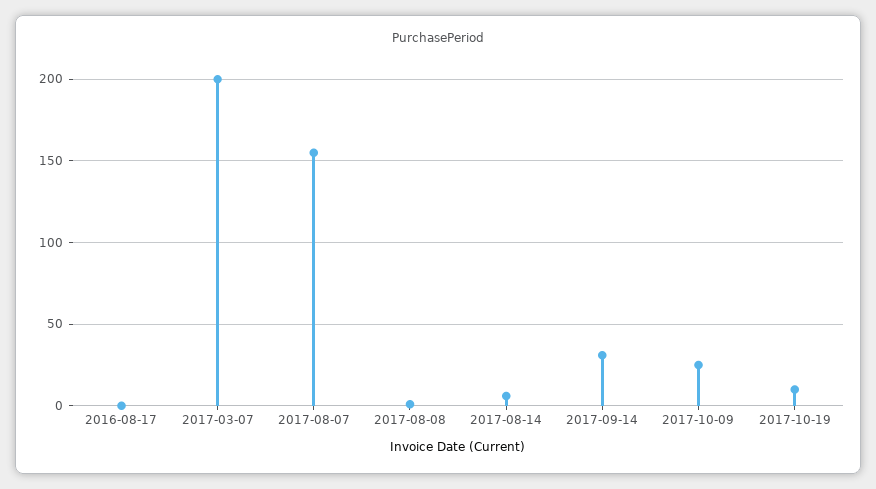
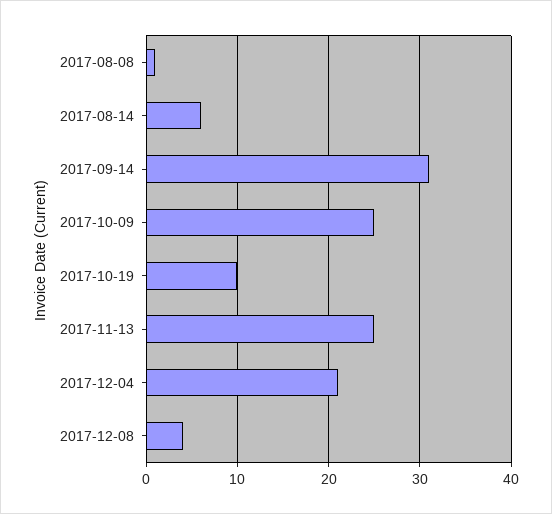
2016-08-17: 0 -> none
2017-03-07: 200 -> none
2017-08-07: 155 -> none
2017-11-13: none -> 25
2017-12-04: none -> 21
2017-12-08: none -> 4

